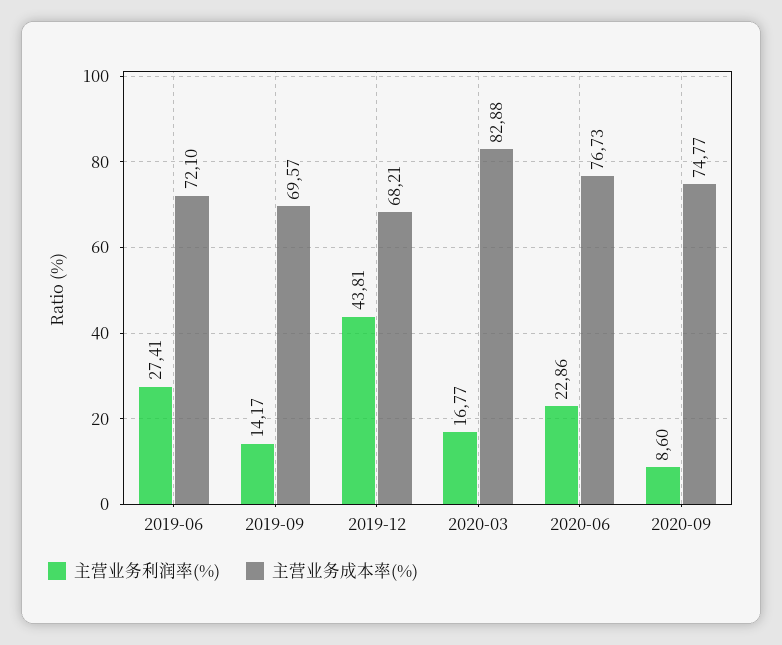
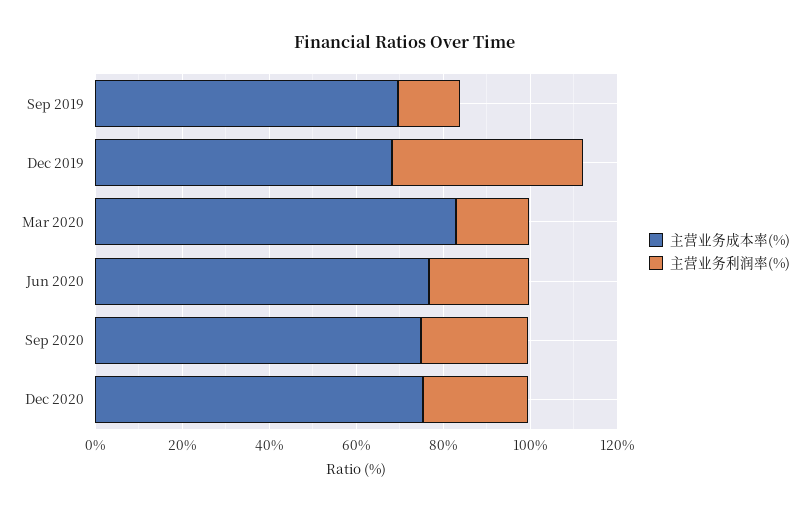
主营业务利润率(%), 2019-06: 27.41 -> none
主营业务成本率(%), 2019-06: 72.1 -> none
主营业务利润率(%), 2020-09: 8.6 -> 25
主营业务成本率(%), Dec 2020: none -> 75
主营业务利润率(%), Dec 2020: none -> 25

